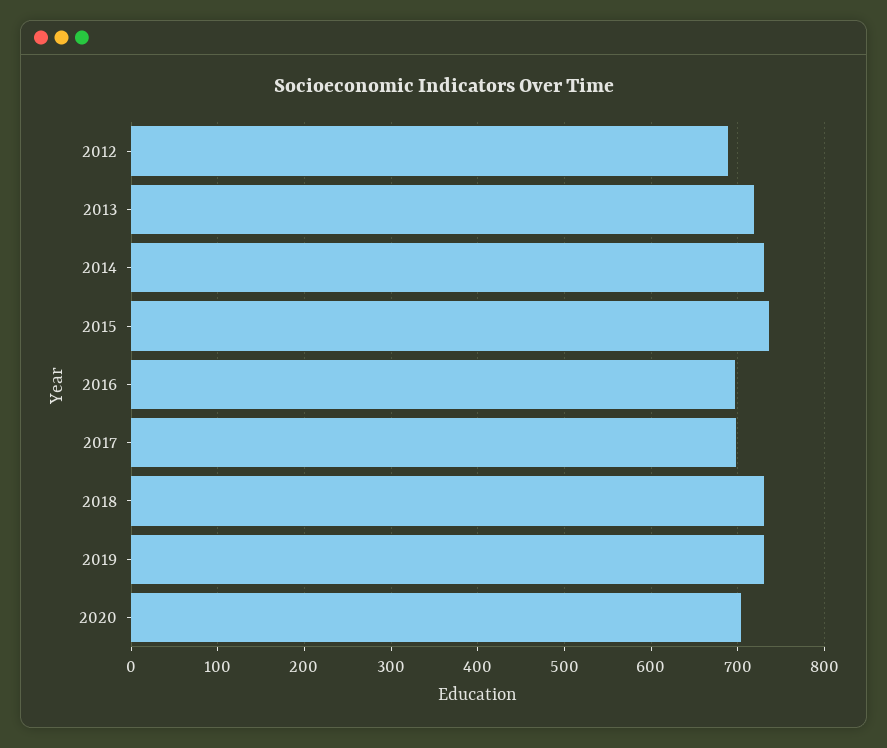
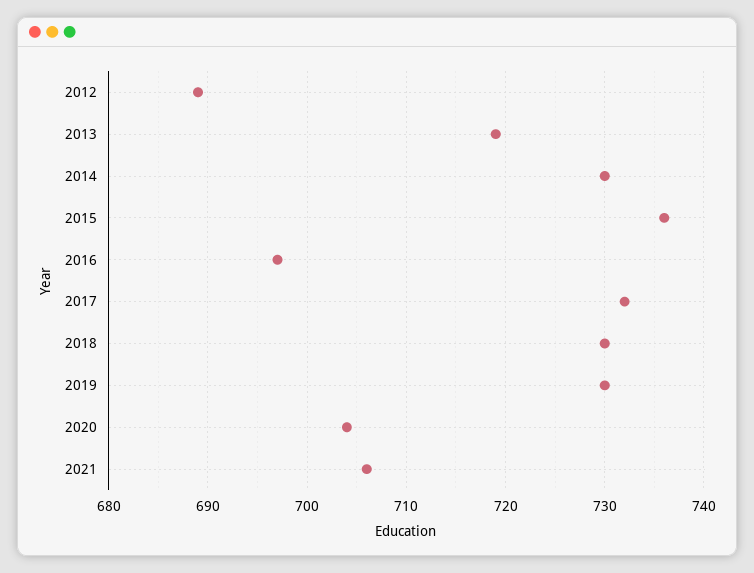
2017: 700 -> 732
2021: none -> 706

